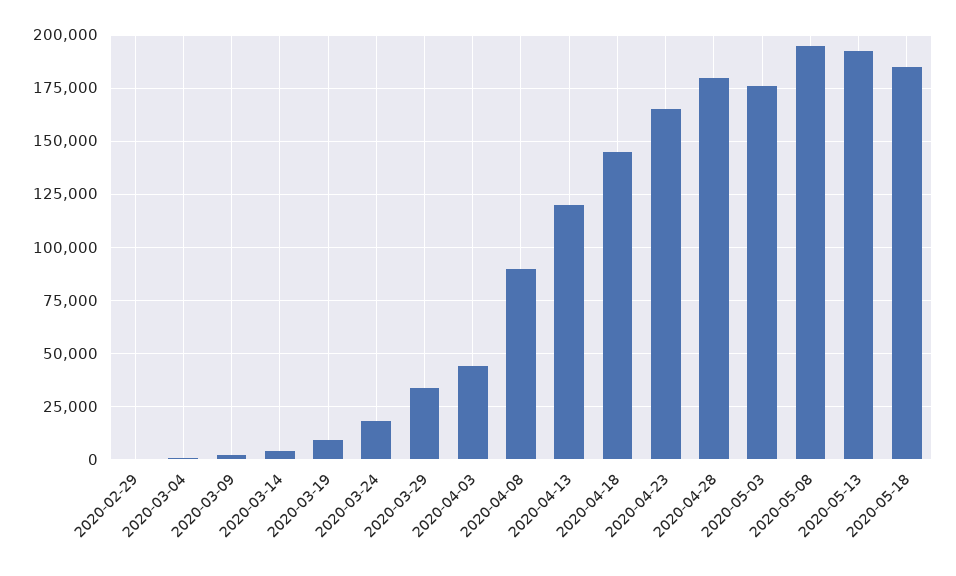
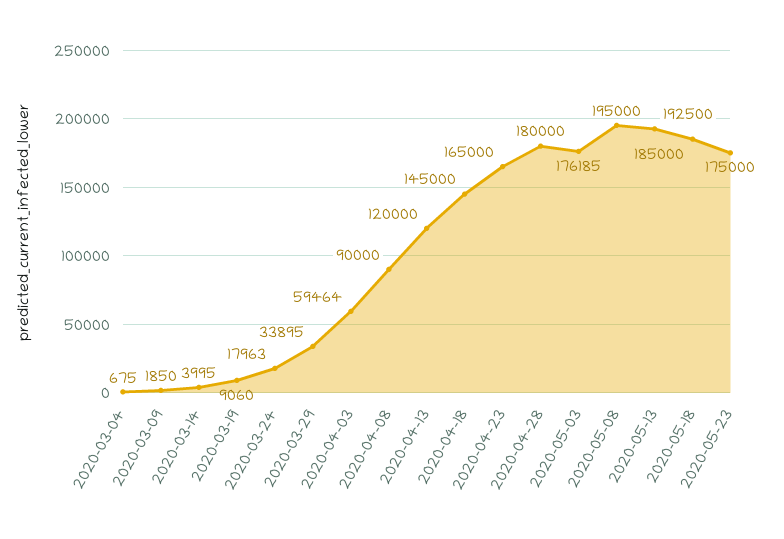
2020-02-29: 0 -> none
2020-04-03: 45000 -> 59464
2020-05-23: none -> 175000

